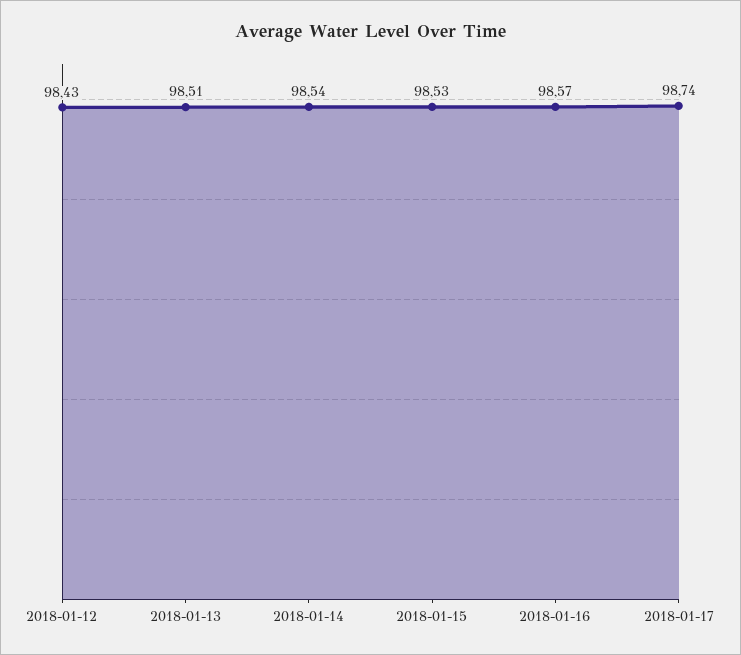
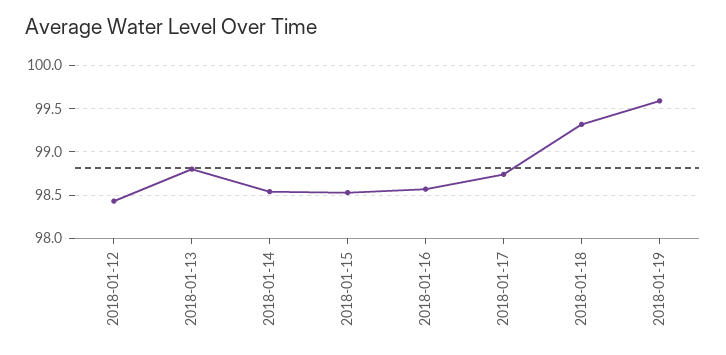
2018-01-13: 98.51 -> 98.8
2018-01-18: none -> 99.3
2018-01-19: none -> 99.6

